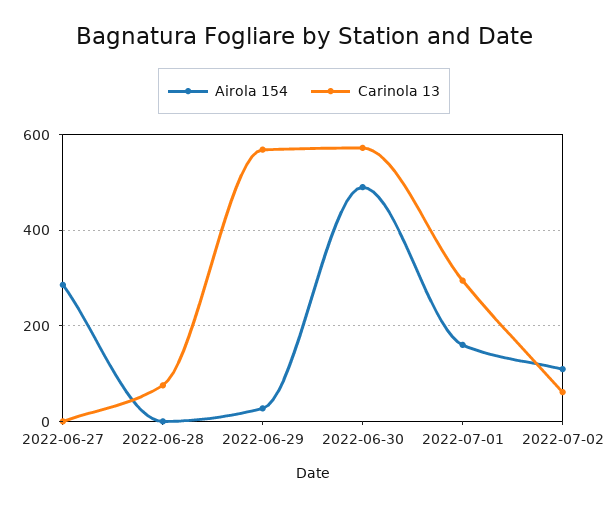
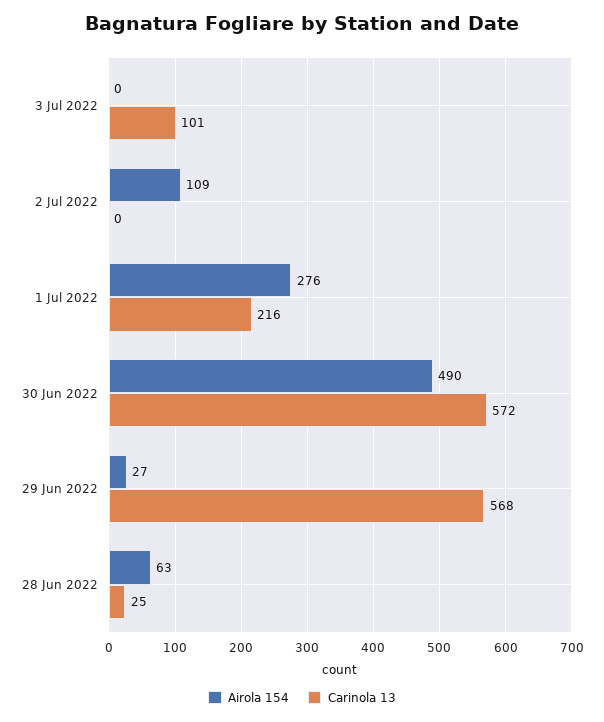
Airola 154, 2022-06-27: 280 -> none
Carinola 13, 2022-06-27: 0 -> none
Airola 154, 2022-06-28: 0 -> 63
Carinola 13, 2022-06-28: 80 -> 25
Airola 154, 2022-07-01: 160 -> 276
Carinola 13, 2022-07-01: 300 -> 216
Carinola 13, 2022-07-02: 60 -> 0
Airola 154, 3 Jul 2022: none -> 0
Carinola 13, 3 Jul 2022: none -> 101

